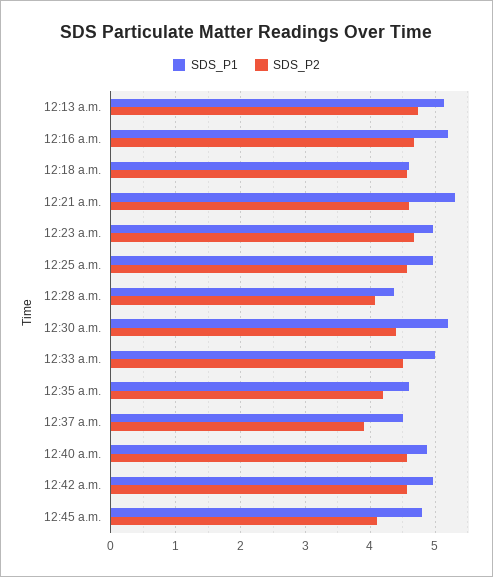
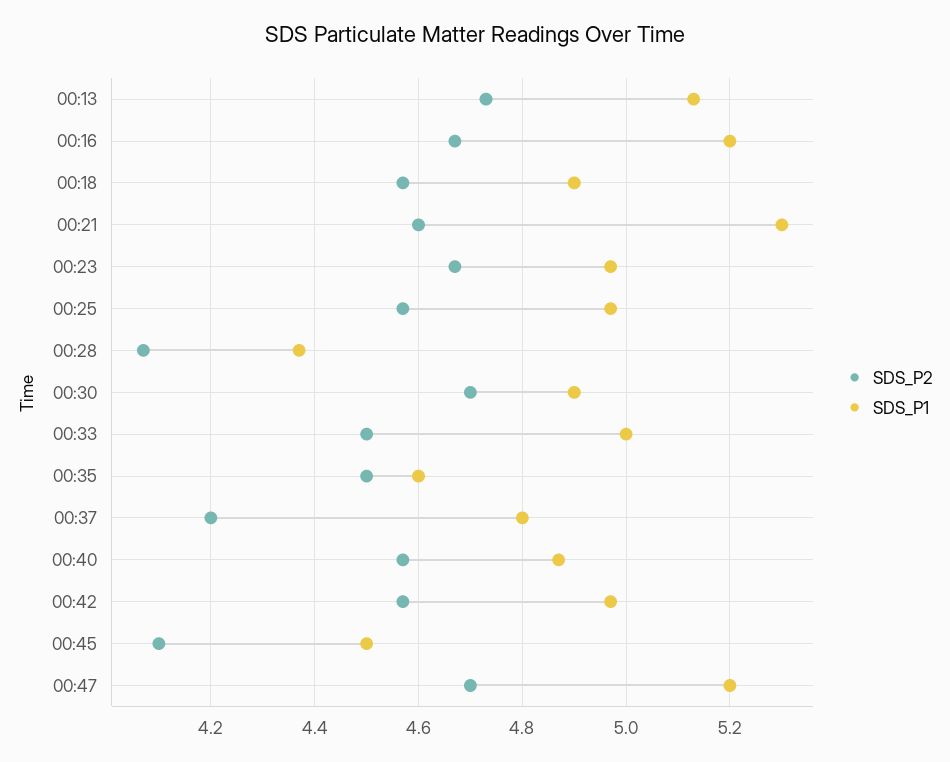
SDS_P1, 12:18 a.m.: 4.6 -> 4.9
SDS_P1, 12:30 a.m.: 5.2 -> 4.9
SDS_P2, 12:30 a.m.: 4.4 -> 4.7
SDS_P2, 12:35 a.m.: 4.2 -> 4.5
SDS_P1, 12:37 a.m.: 4.5 -> 4.8
SDS_P2, 12:37 a.m.: 3.9 -> 4.2
SDS_P1, 12:45 a.m.: 4.8 -> 4.5
SDS_P2, 00:47: none -> 4.7
SDS_P1, 00:47: none -> 5.2

